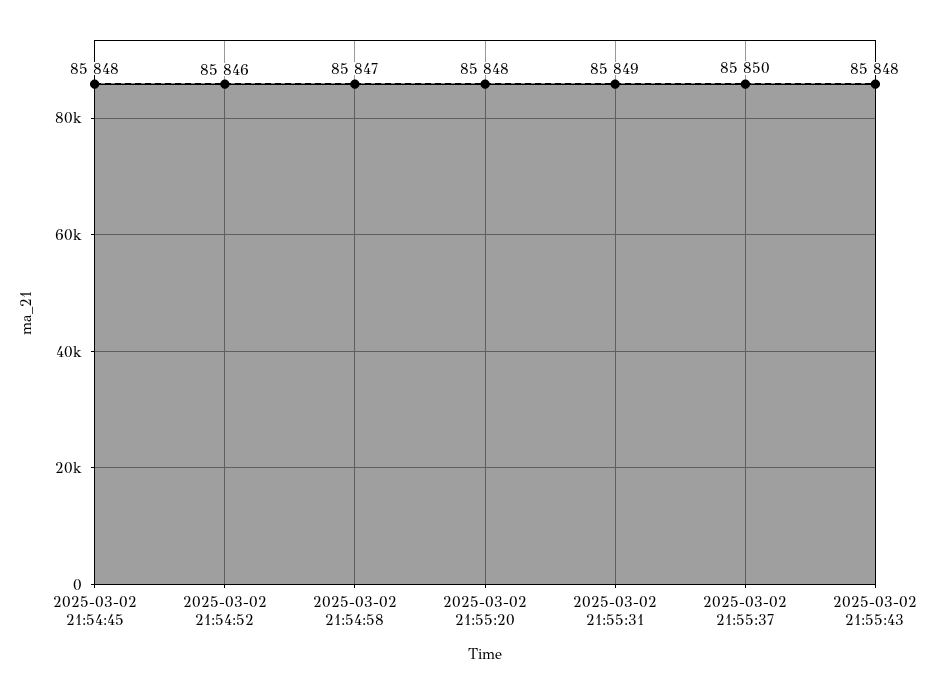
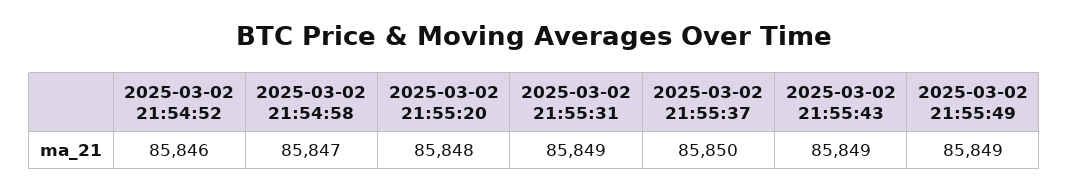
2025-03-02 21:54:45: 85848 -> none
2025-03-02 21:55:43: 85848 -> 85849
2025-03-02 21:55:49: none -> 85849

